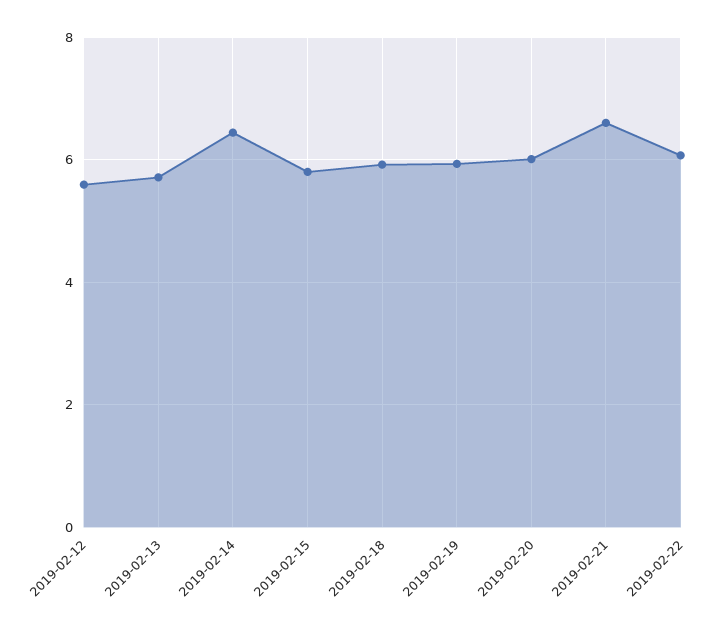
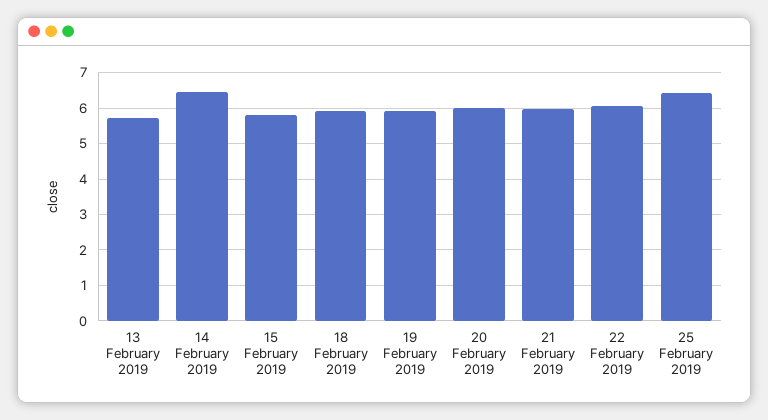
2019-02-12: 5.6 -> none
2019-02-21: 6.6 -> 6
25 February 2019: none -> 6.4

